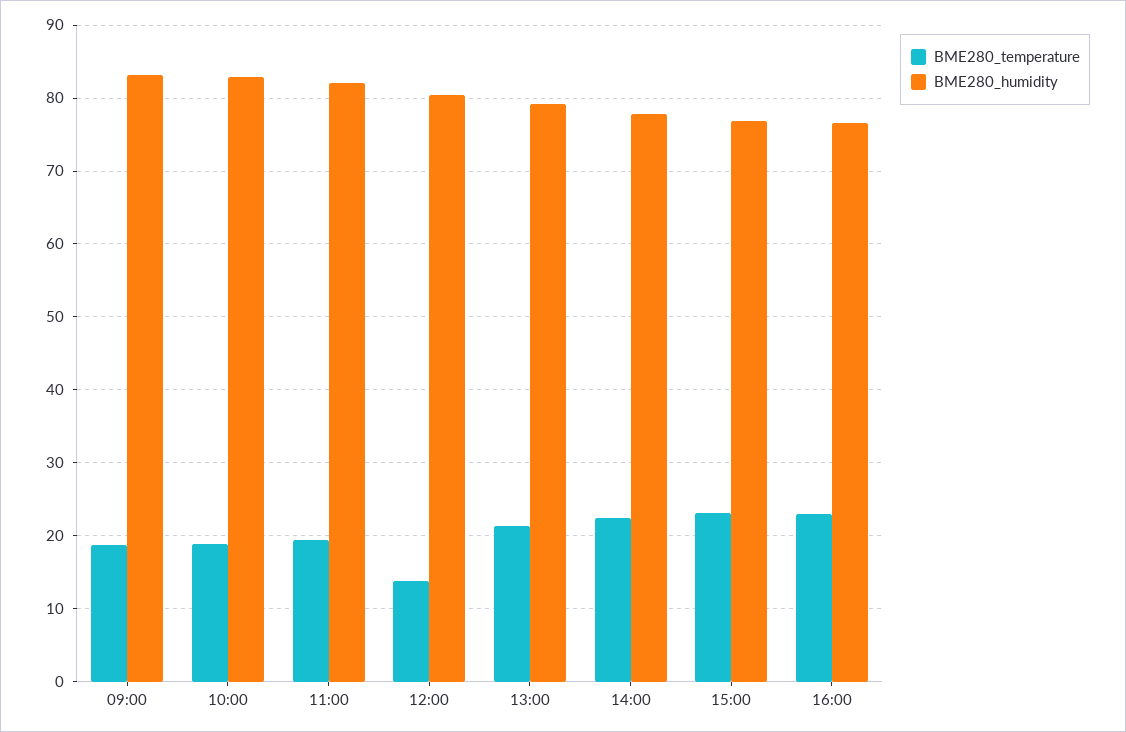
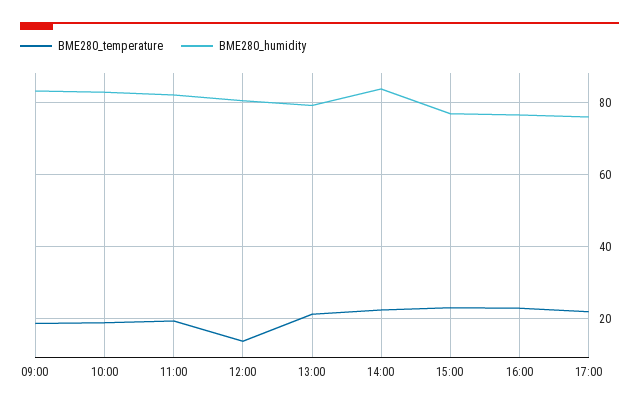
BME280_humidity, 14:00: 78 -> 84
BME280_temperature, 17:00: none -> 22
BME280_humidity, 17:00: none -> 76

